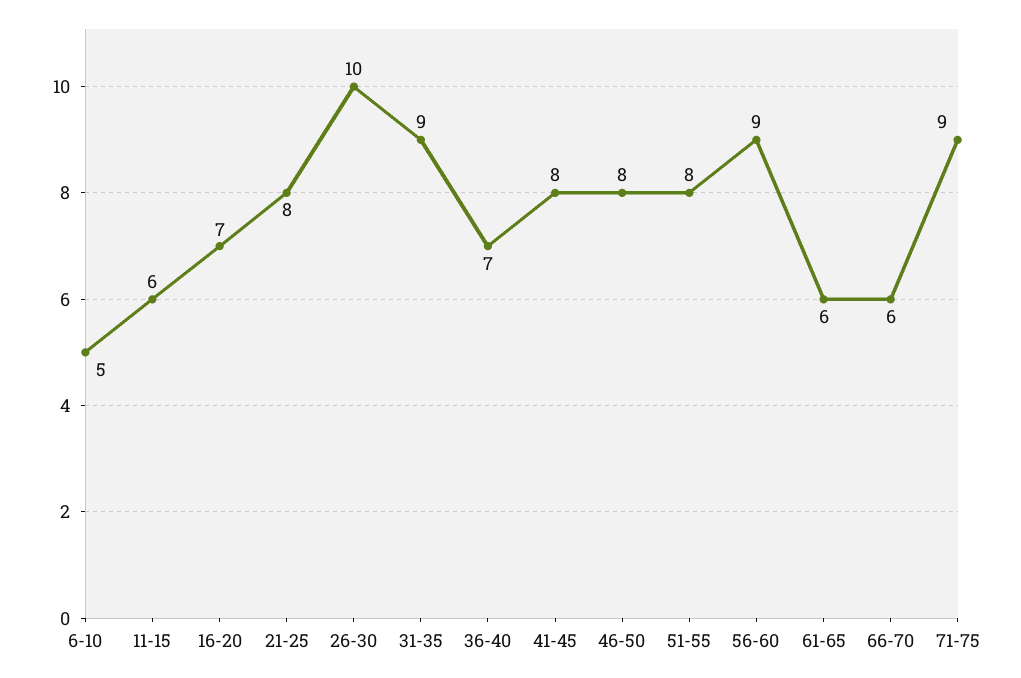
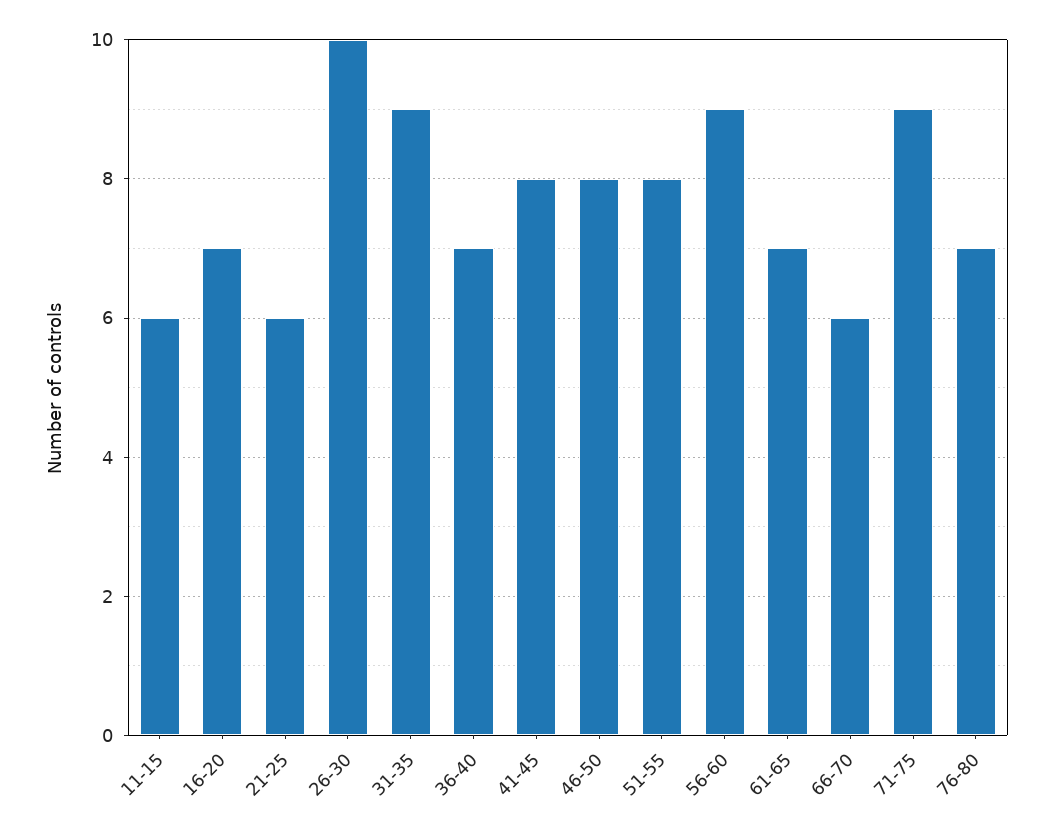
6-10: 5 -> none
21-25: 8 -> 6
61-65: 6 -> 7
76-80: none -> 7

